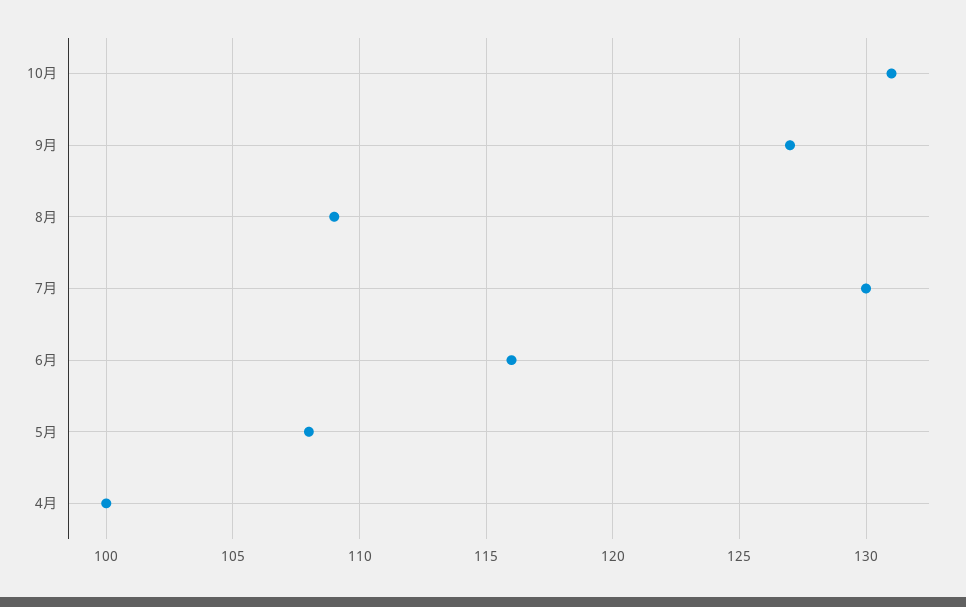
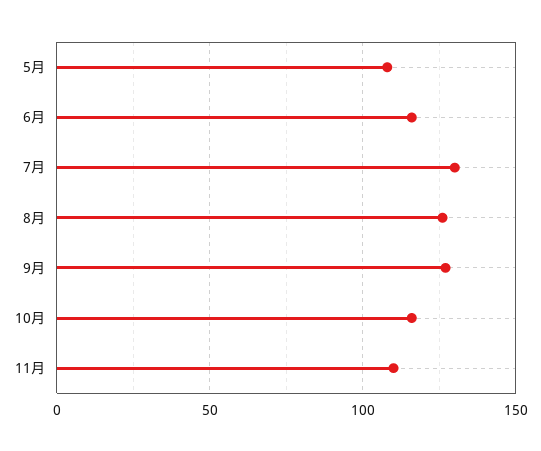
10月: 131 -> 115
8月: 109 -> 125
4月: 100 -> none
11月: none -> 110

